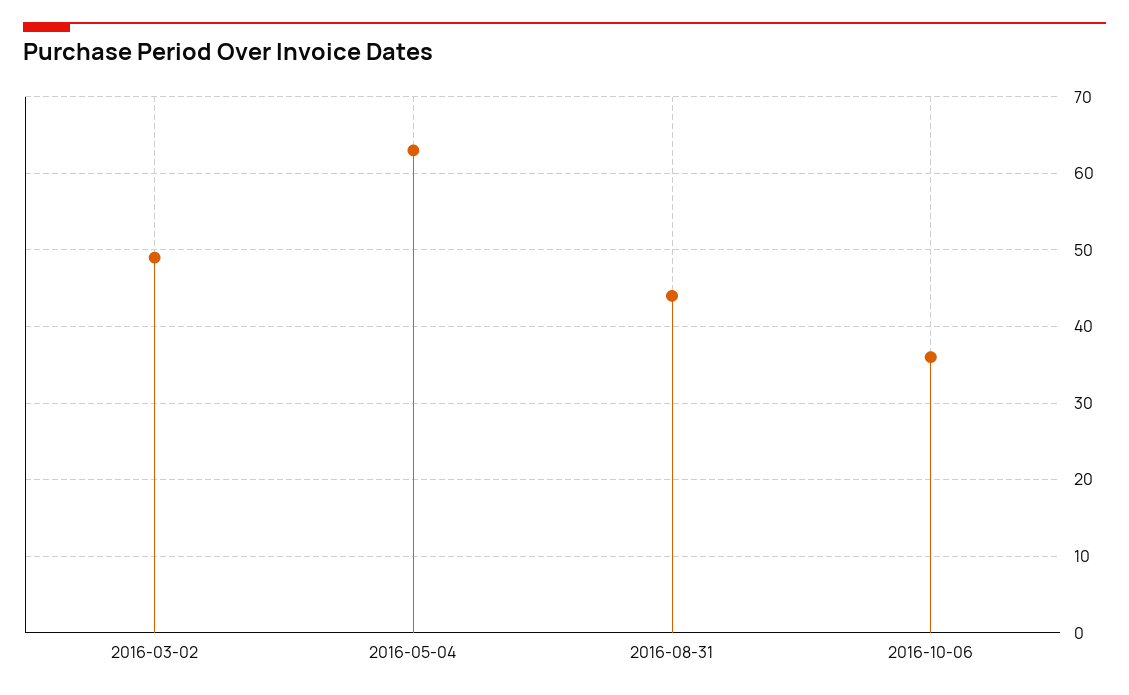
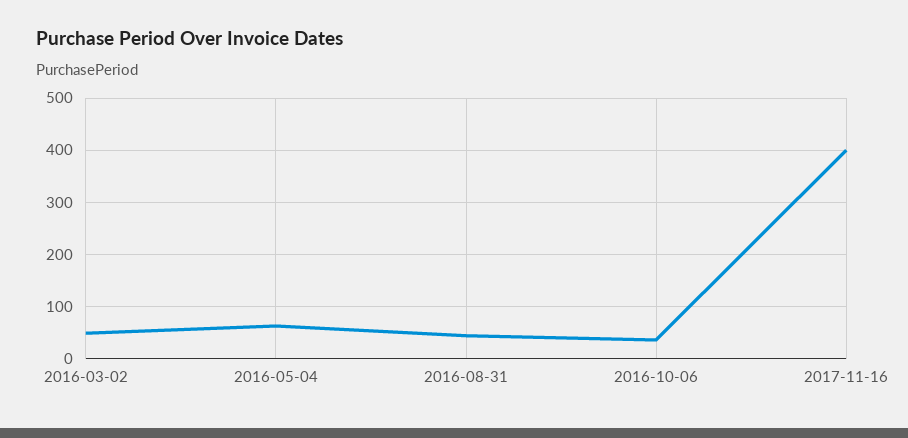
2017-11-16: none -> 400

